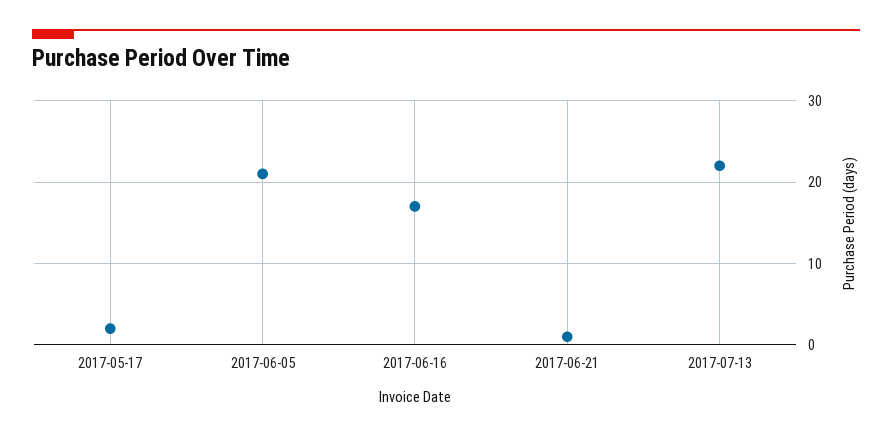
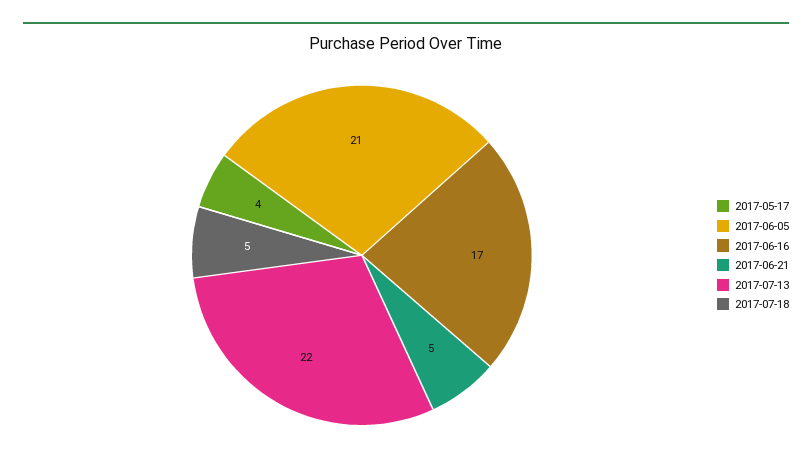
2017-05-17: 2 -> 4
2017-06-21: 1 -> 5
2017-07-18: none -> 5

